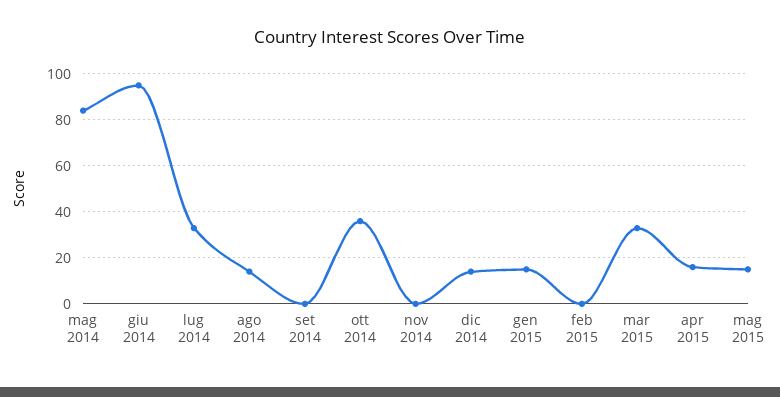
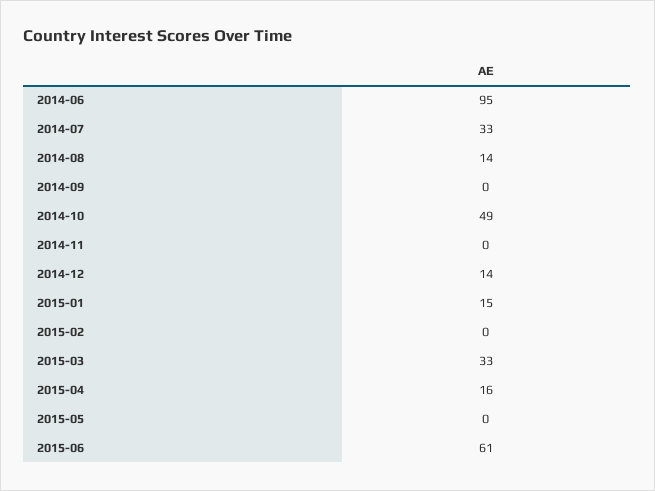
mag 2014: 85 -> none
ott 2014: 35 -> 49
mag 2015: 15 -> 0
2015-06: none -> 61

